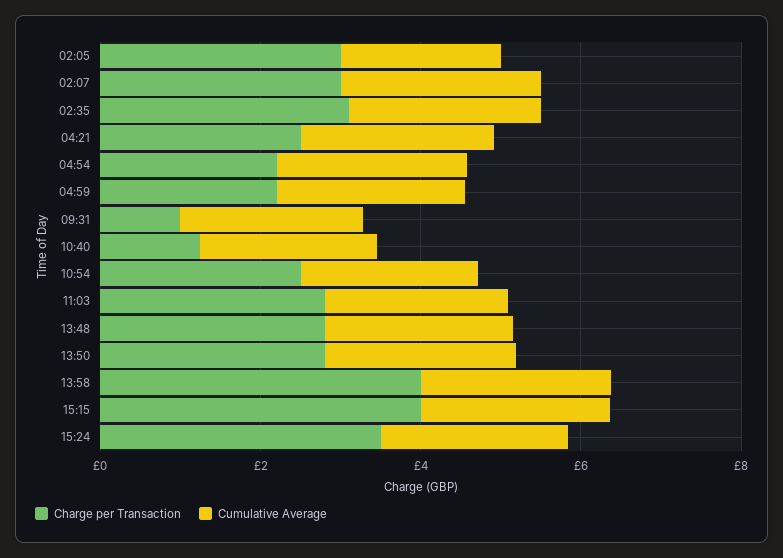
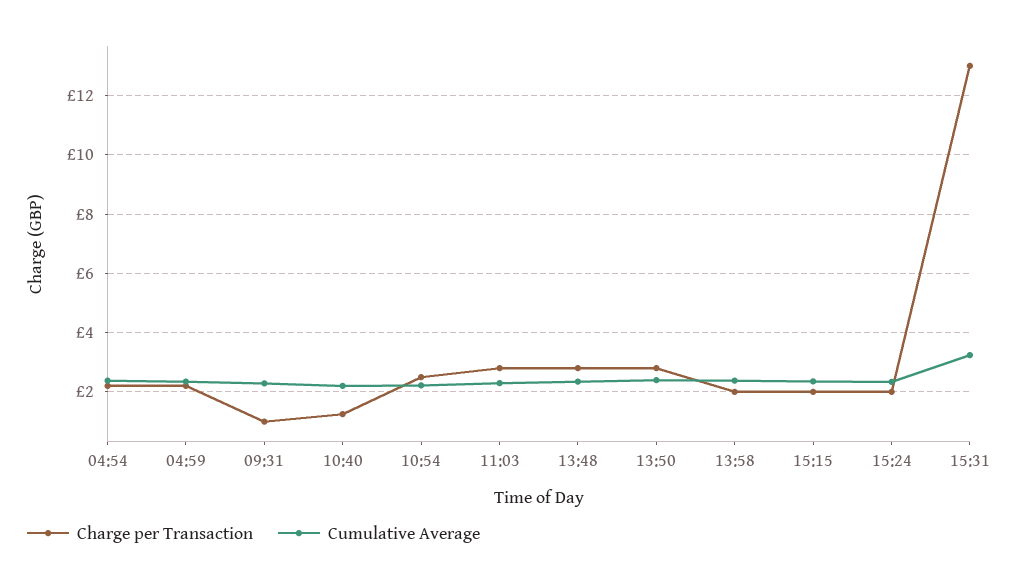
Charge per Transaction, 02:05: 3 -> none
Cumulative Average, 02:05: 2 -> none
Charge per Transaction, 02:07: 3 -> none
Cumulative Average, 02:07: 2.5 -> none
Charge per Transaction, 02:35: 3 -> none
Cumulative Average, 02:35: 2.5 -> none
Charge per Transaction, 04:21: 2.5 -> none
Cumulative Average, 04:21: 2.5 -> none
Charge per Transaction, 13:58: 4 -> 2
Charge per Transaction, 15:15: 4 -> 2
Charge per Transaction, 15:24: 3.5 -> 2
Charge per Transaction, 15:31: none -> 13
Cumulative Average, 15:31: none -> 3.25

